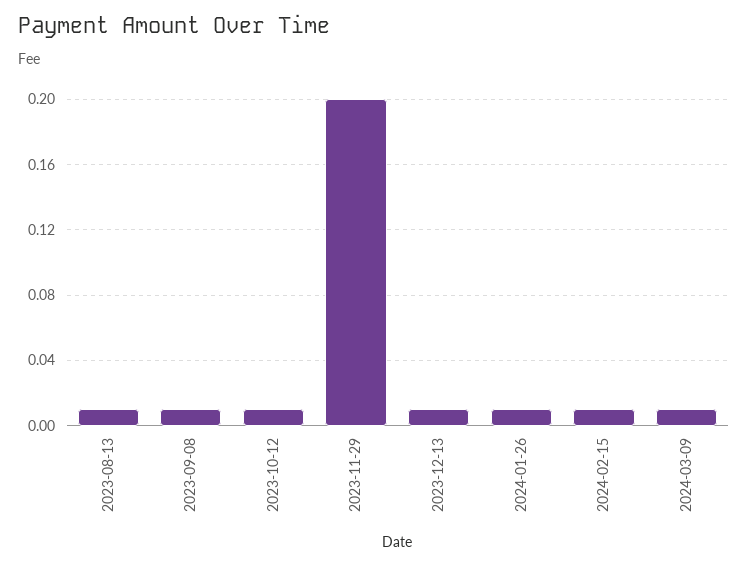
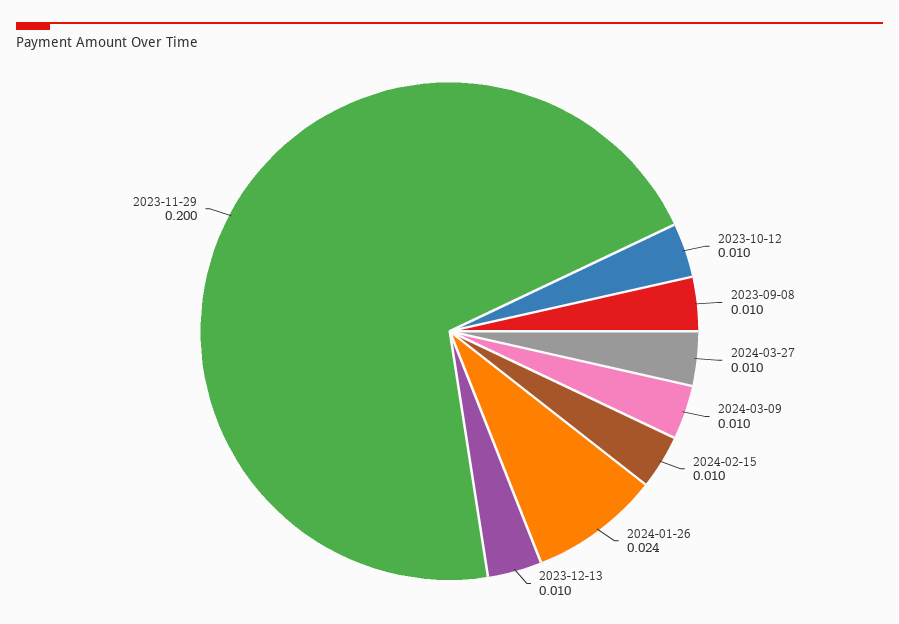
2023-08-13: 0.01 -> none
2024-01-26: 0.01 -> 0.024
2024-03-27: none -> 0.01

